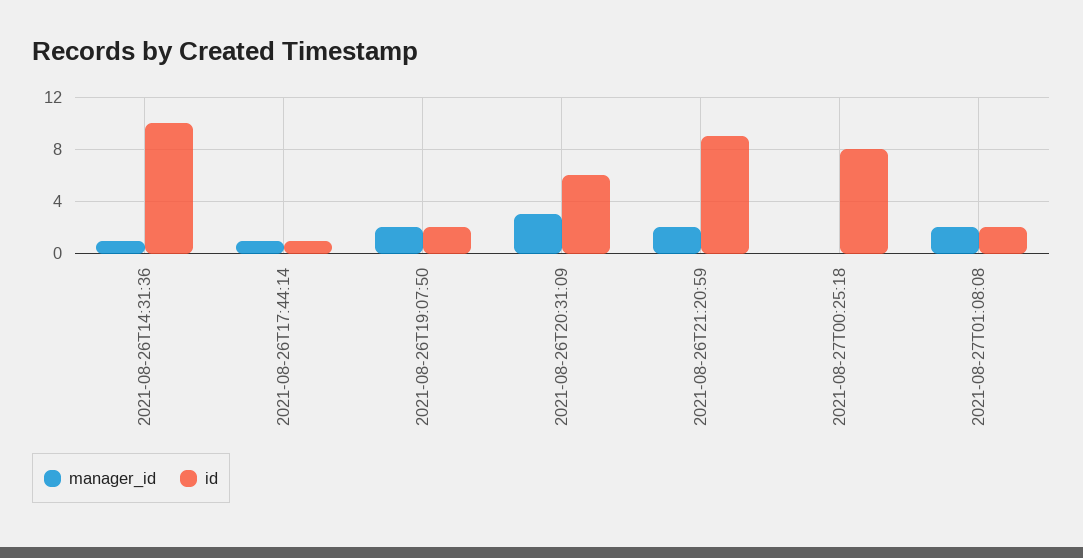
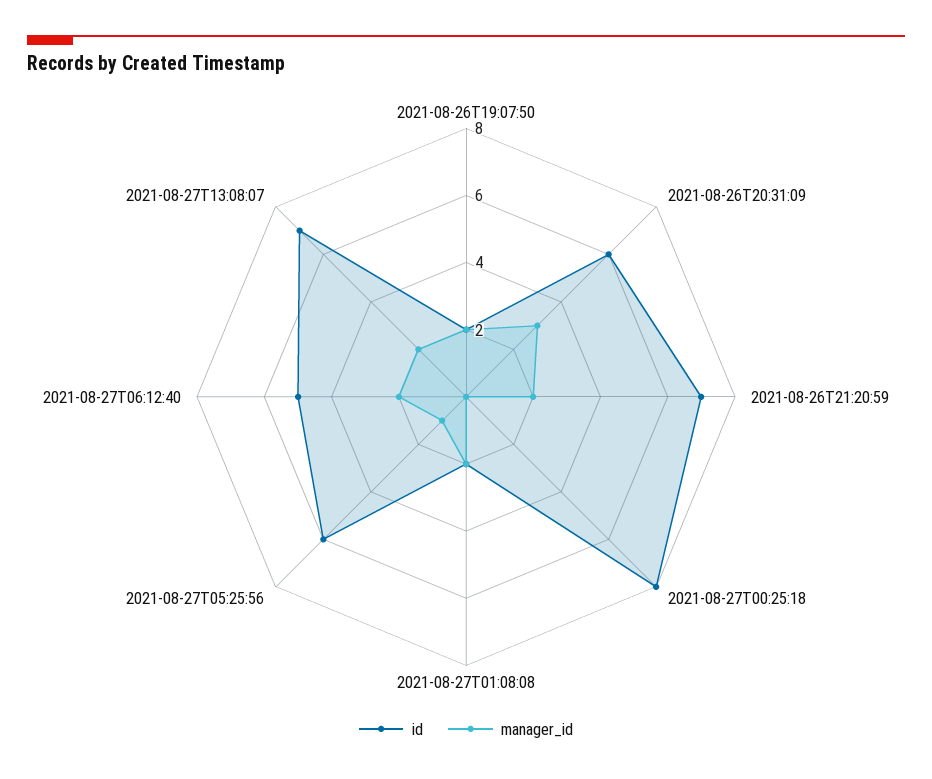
manager_id, 2021-08-26T14:31:36: 1 -> none
id, 2021-08-26T14:31:36: 10 -> none
manager_id, 2021-08-26T17:44:14: 1 -> none
id, 2021-08-26T17:44:14: 1 -> none
id, 2021-08-26T21:20:59: 9 -> 7
id, 2021-08-27T05:25:56: none -> 6
manager_id, 2021-08-27T05:25:56: none -> 1
id, 2021-08-27T06:12:40: none -> 5
manager_id, 2021-08-27T06:12:40: none -> 2
id, 2021-08-27T13:08:07: none -> 7
manager_id, 2021-08-27T13:08:07: none -> 2

